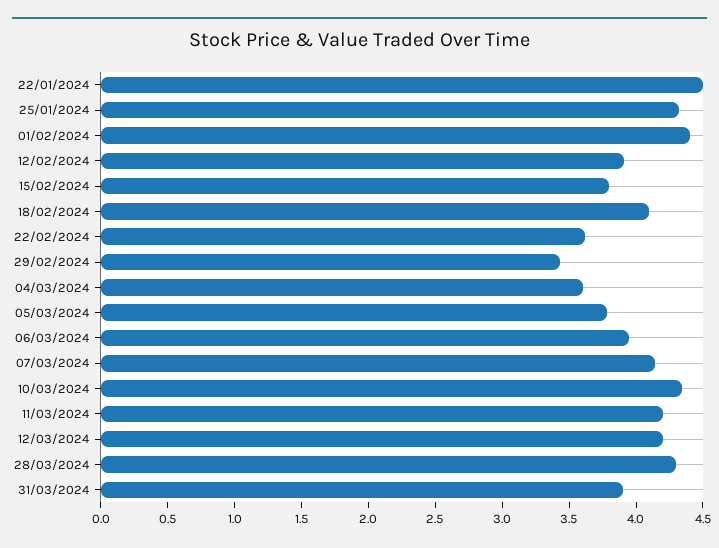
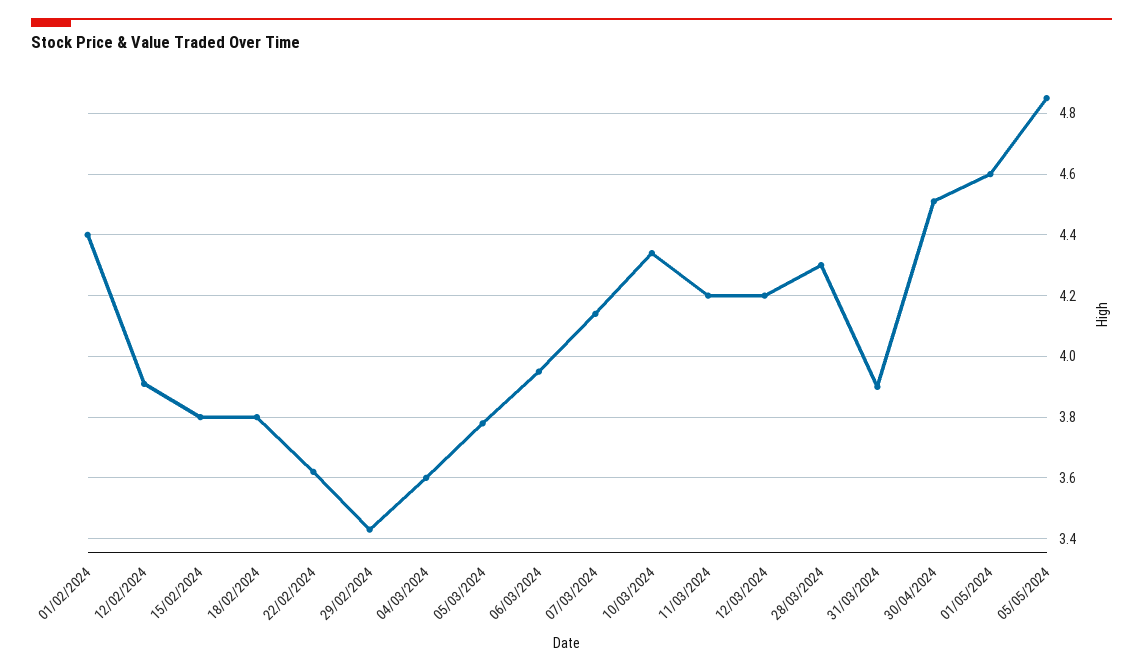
22/01/2024: 4.5 -> none
25/01/2024: 4.3 -> none
18/02/2024: 4.1 -> 3.8
30/04/2024: none -> 4.5
01/05/2024: none -> 4.6
05/05/2024: none -> 4.85

